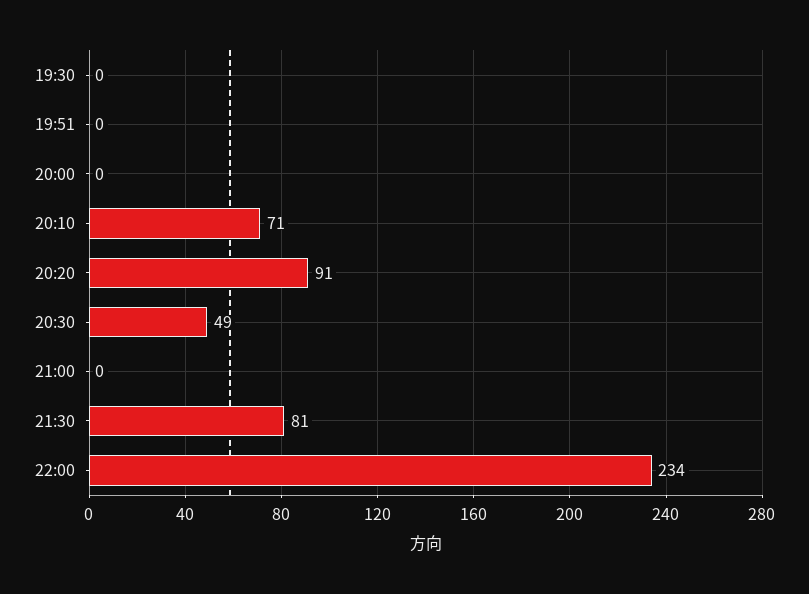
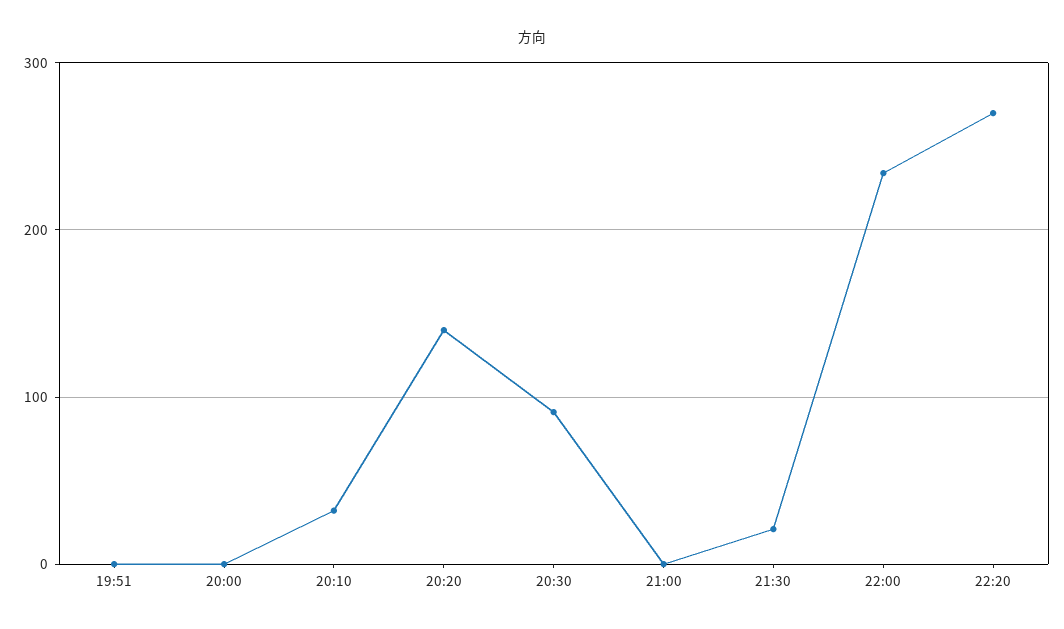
19:30: 0 -> none
20:10: 71 -> 30
20:20: 91 -> 140
20:30: 49 -> 90
21:30: 81 -> 20
22:20: none -> 270

